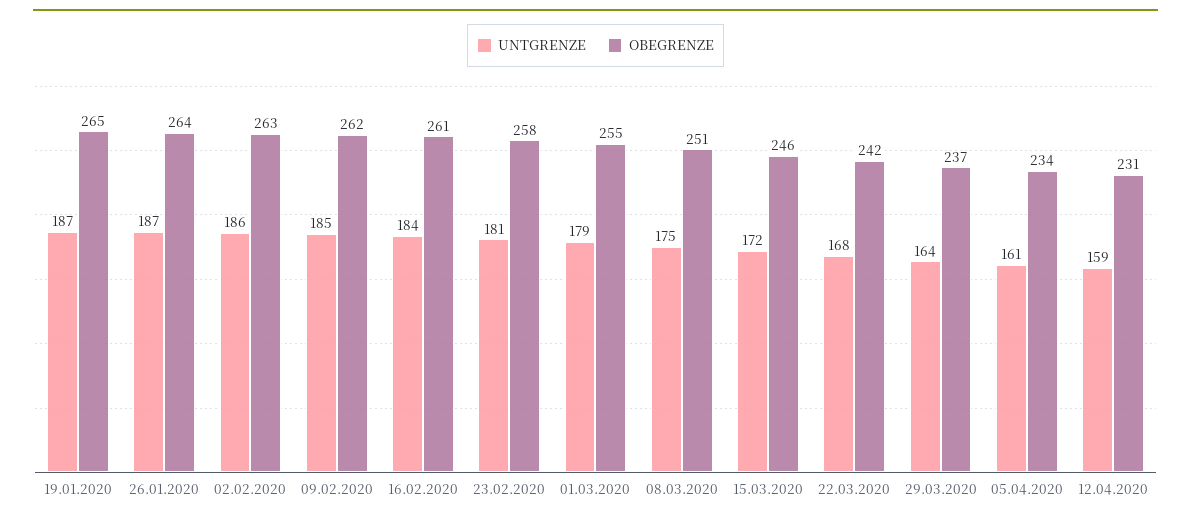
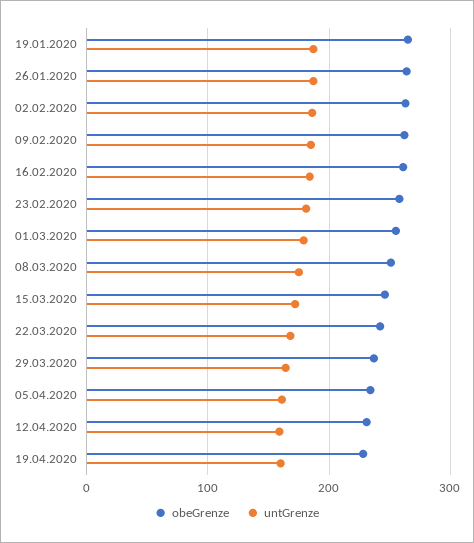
OBEGRENZE, 19.04.2020: none -> 230
UNTGRENZE, 19.04.2020: none -> 160

